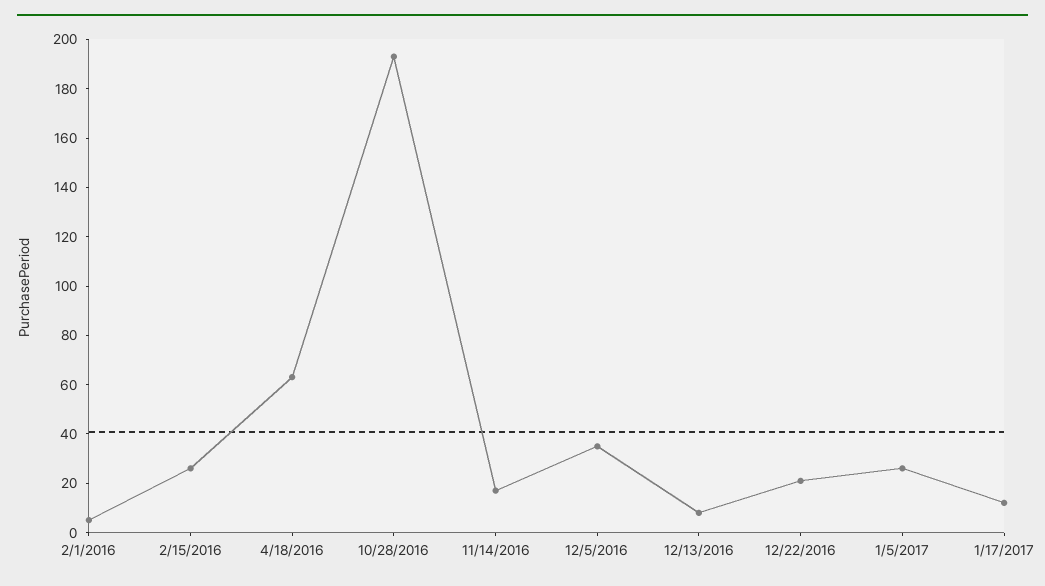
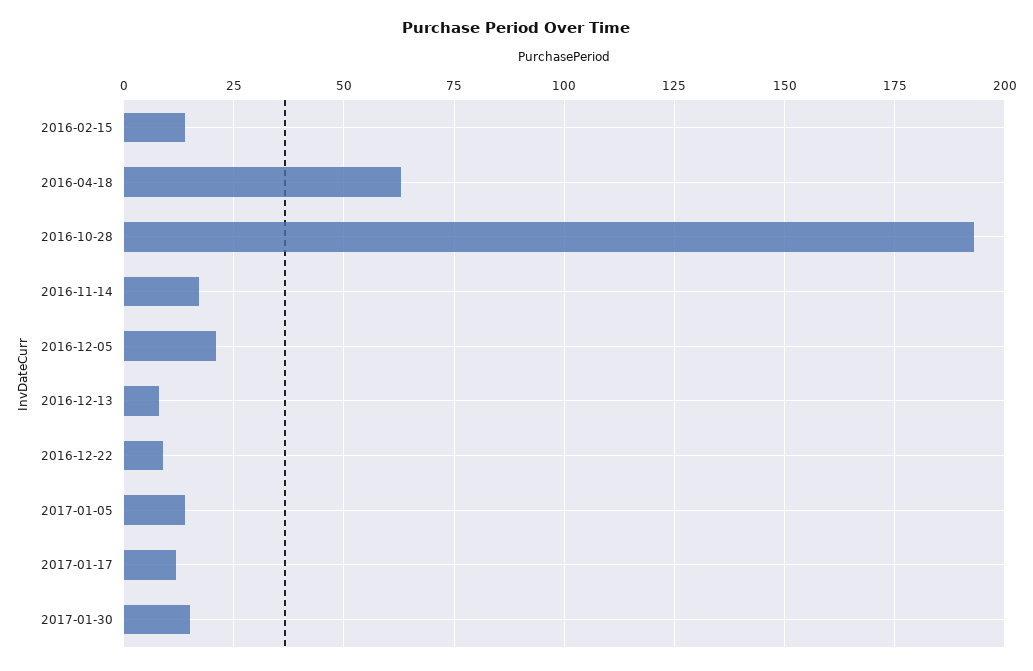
2/1/2016: 5 -> none
2/15/2016: 25 -> 15
12/5/2016: 35 -> 20
12/22/2016: 20 -> 10
1/5/2017: 25 -> 15
2017-01-30: none -> 15

